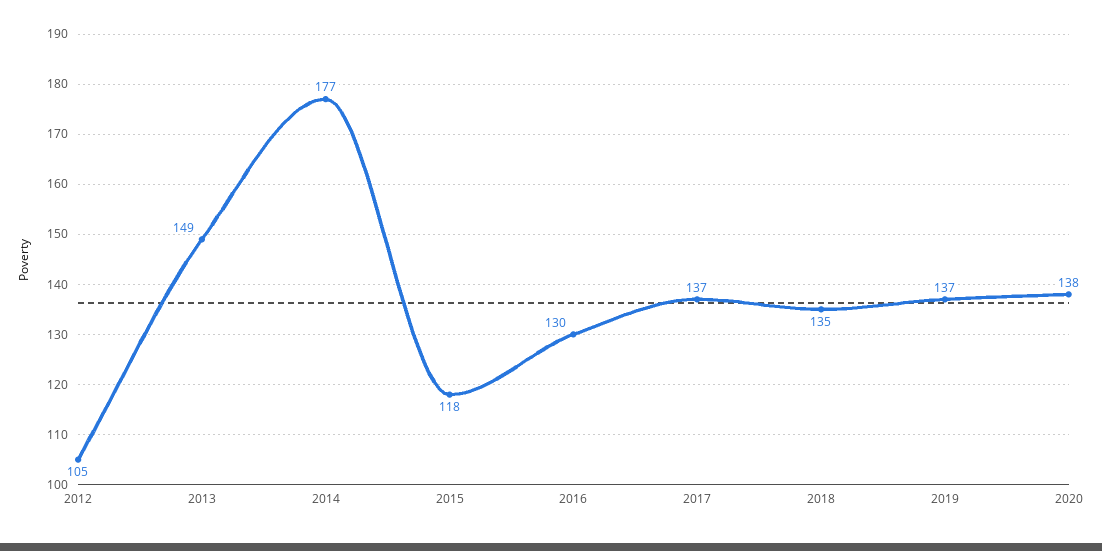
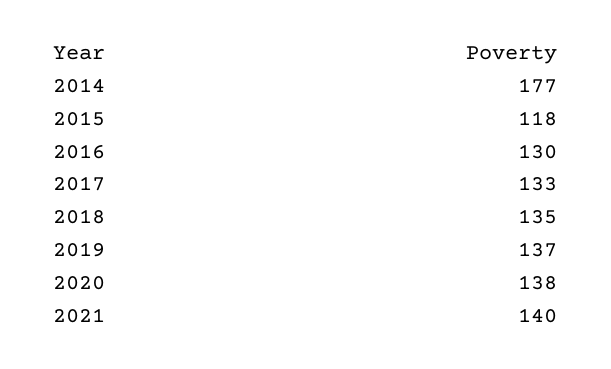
2012: 105 -> none
2013: 149 -> none
2017: 137 -> 133
2021: none -> 140

